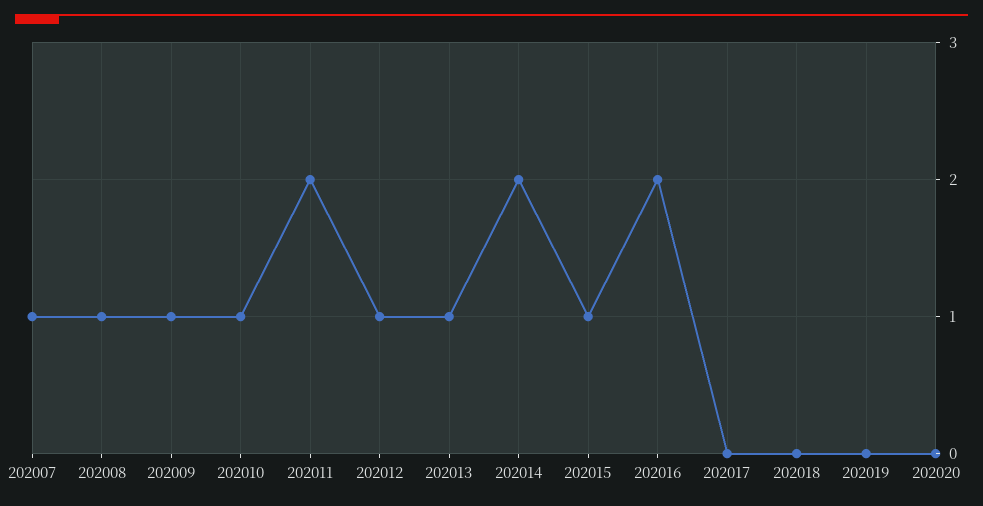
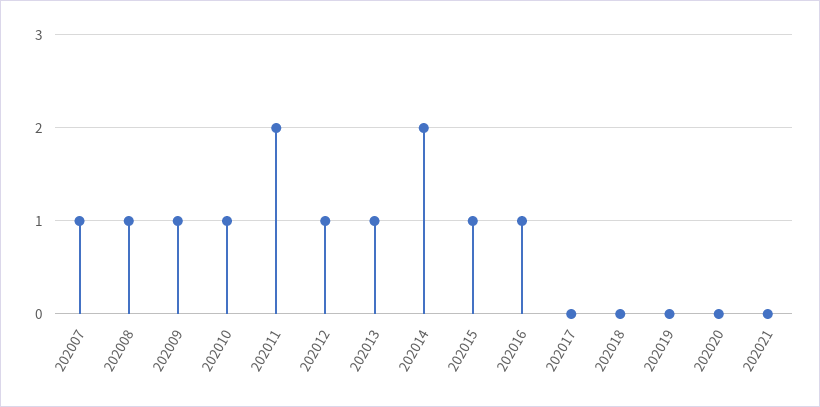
202016: 2 -> 1
202021: none -> 0

